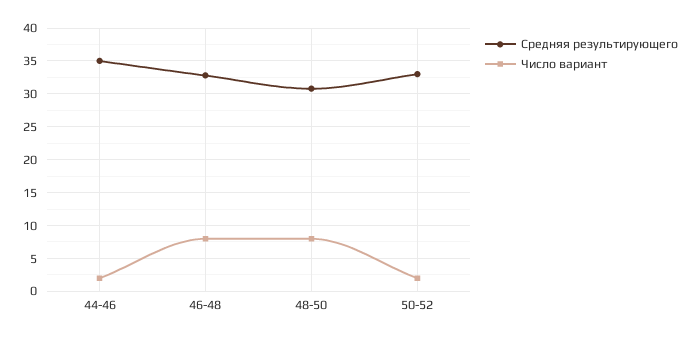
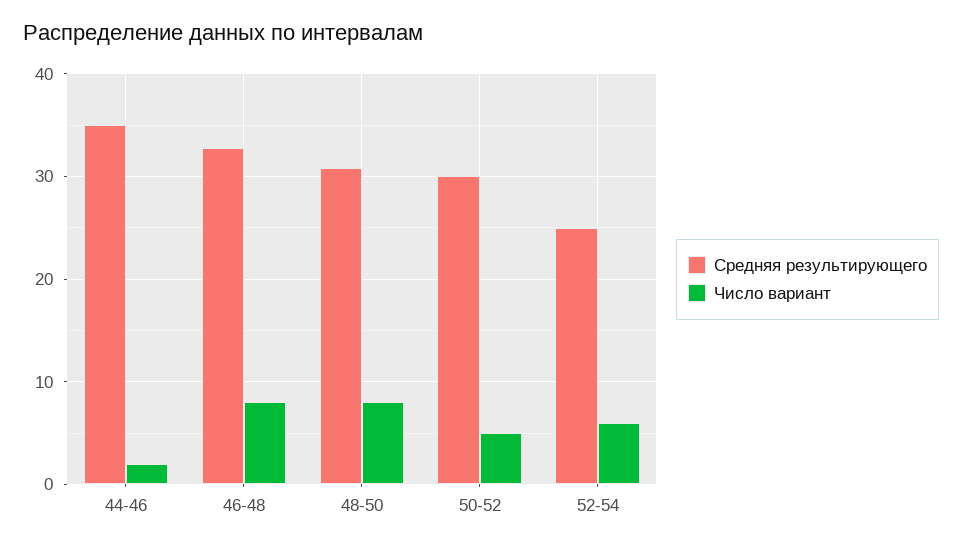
Средняя результирующего, 50-52: 33 -> 30
Число вариант, 50-52: 2 -> 5
Средняя результирующего, 52-54: none -> 25
Число вариант, 52-54: none -> 6

